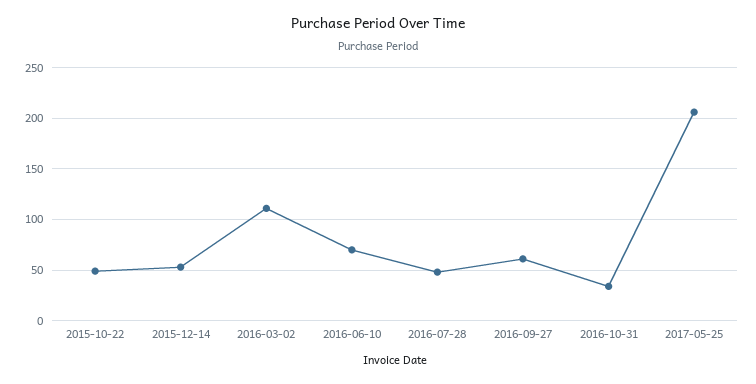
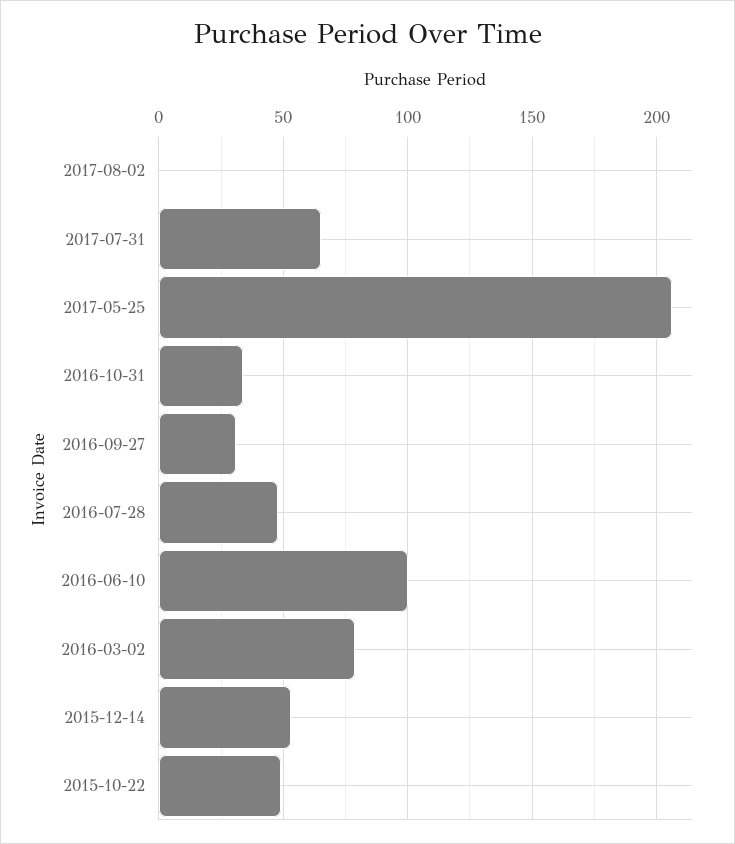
2016-03-02: 110 -> 80
2016-06-10: 70 -> 100
2016-09-27: 60 -> 30
2017-08-02: none -> 0
2017-07-31: none -> 65

